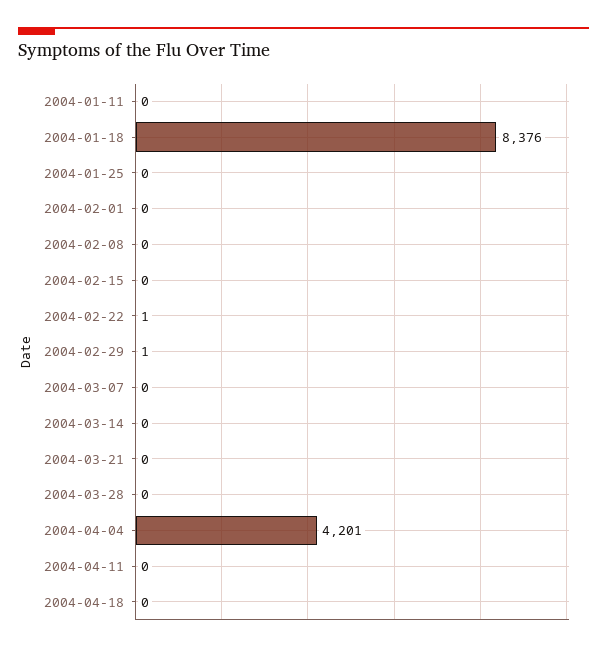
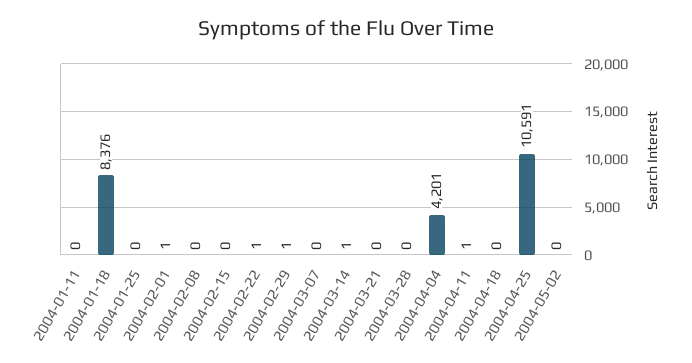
2004-02-01: 0 -> 1
2004-03-14: 0 -> 1
2004-04-11: 0 -> 1
2004-04-25: none -> 10591
2004-05-02: none -> 0

